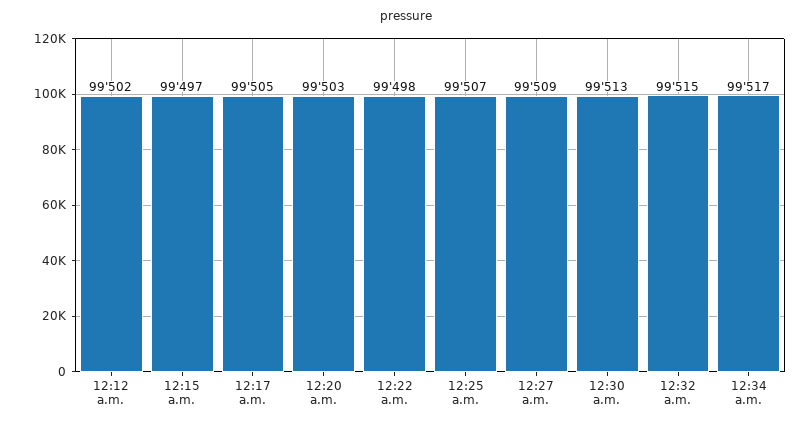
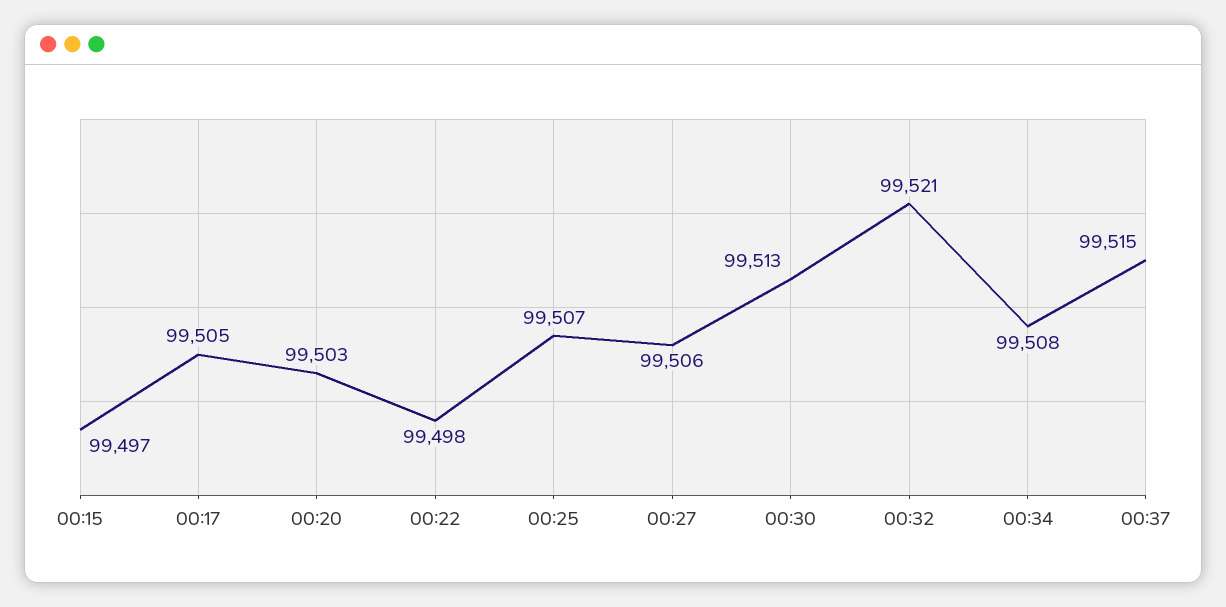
12:12 a.m.: 99502 -> none
12:27 a.m.: 99509 -> 99506
12:32 a.m.: 99515 -> 99521
12:34 a.m.: 99517 -> 99508
00:37: none -> 99515

